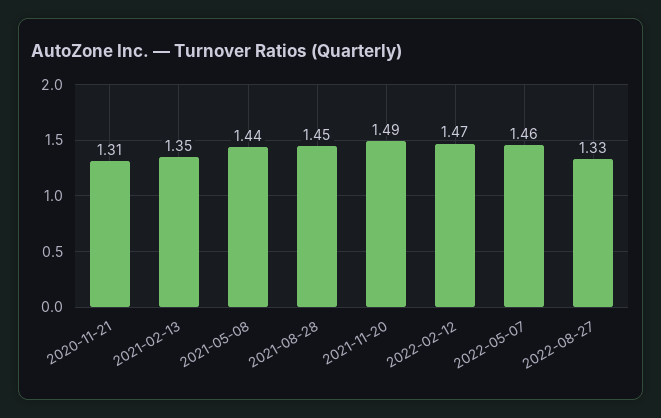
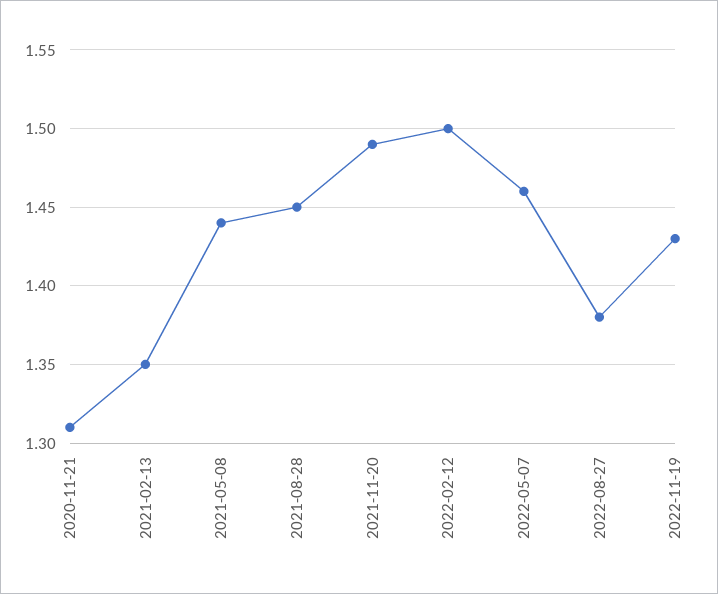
2022-02-12: 1.47 -> 1.5
2022-08-27: 1.33 -> 1.38
2022-11-19: none -> 1.43

